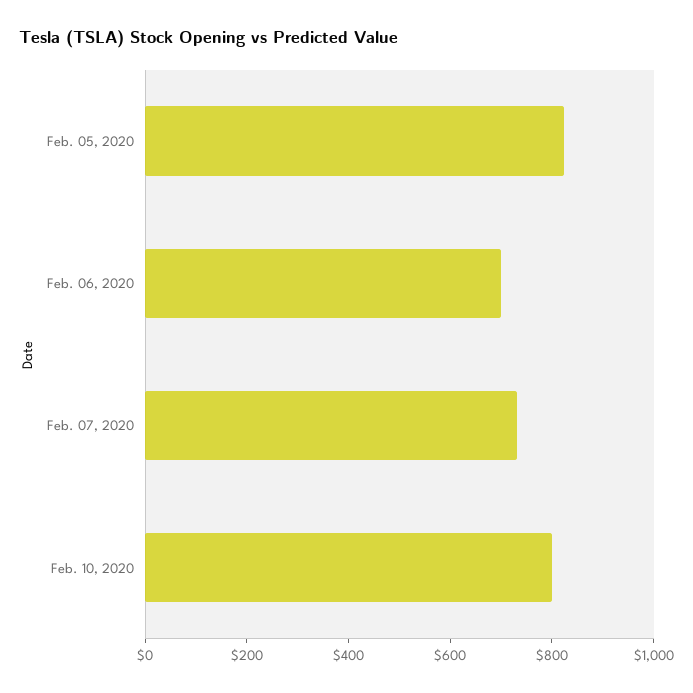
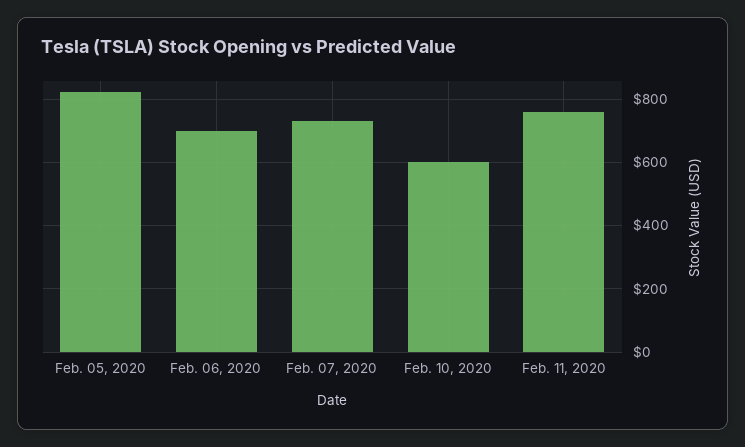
Feb. 10, 2020: 800 -> 600
Feb. 11, 2020: none -> 760

